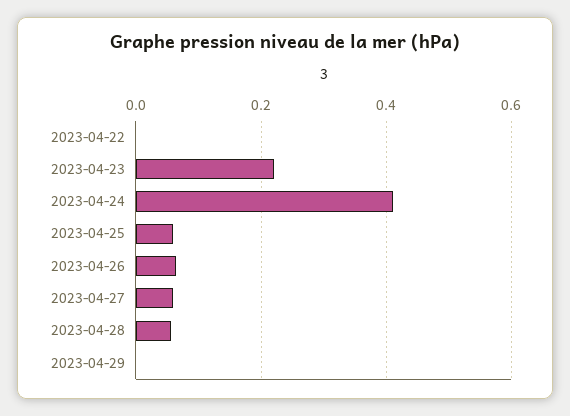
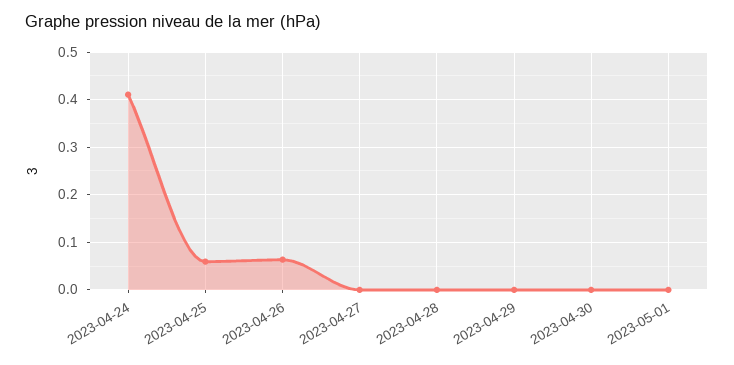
2023-04-22: 0 -> none
2023-04-23: 0.22 -> none
2023-04-27: 0.06 -> 0
2023-04-28: 0.06 -> 0
2023-04-30: none -> 0
2023-05-01: none -> 0

